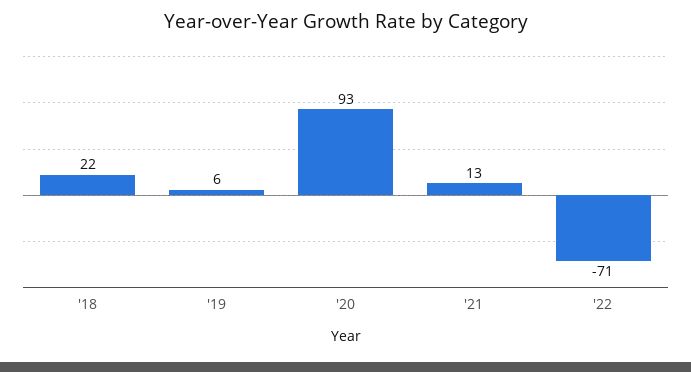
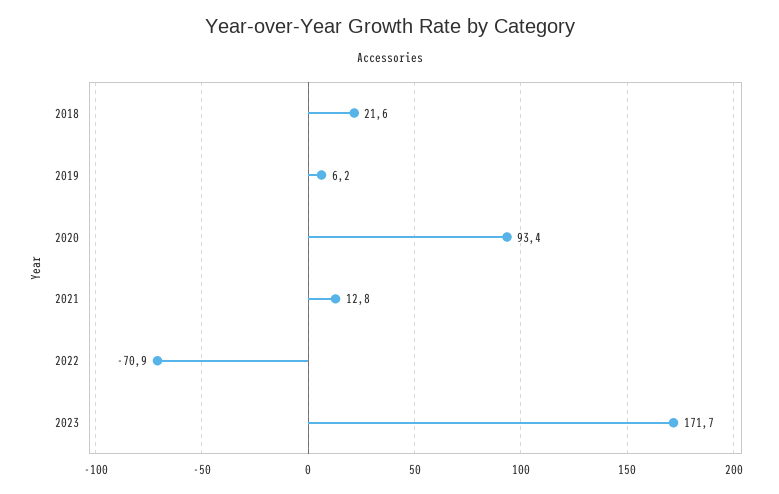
2023: none -> 171.7

